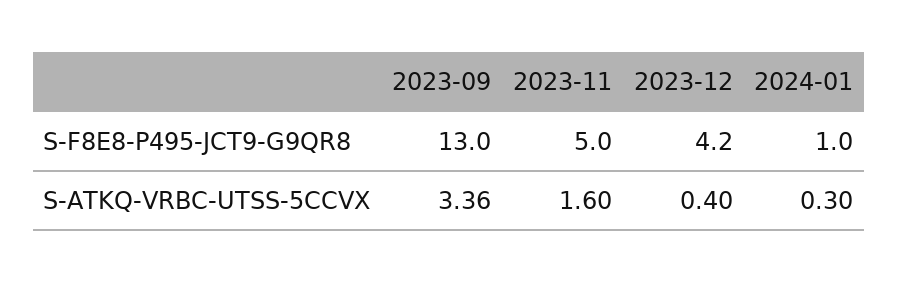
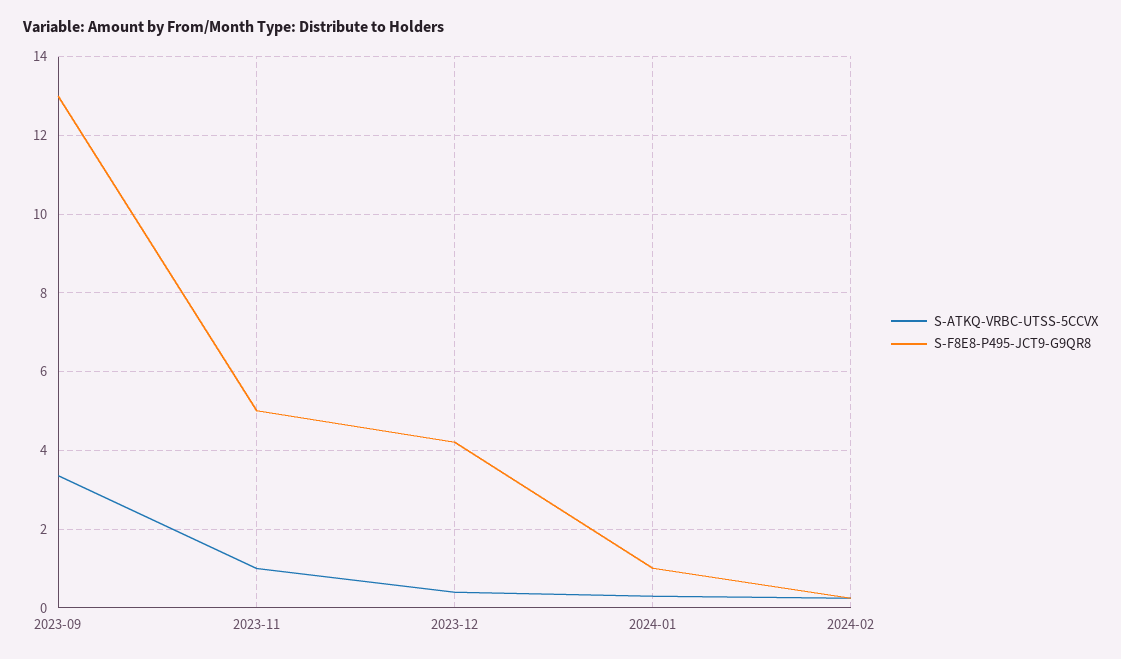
S-ATKQ-VRBC-UTSS-5CCVX, 2023-11: 1.6 -> 1
S-ATKQ-VRBC-UTSS-5CCVX, 2024-02: none -> 0.2
S-F8E8-P495-JCT9-G9QR8, 2024-02: none -> 0.2

